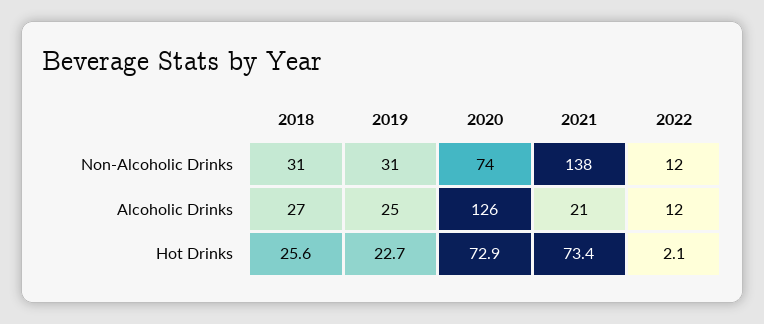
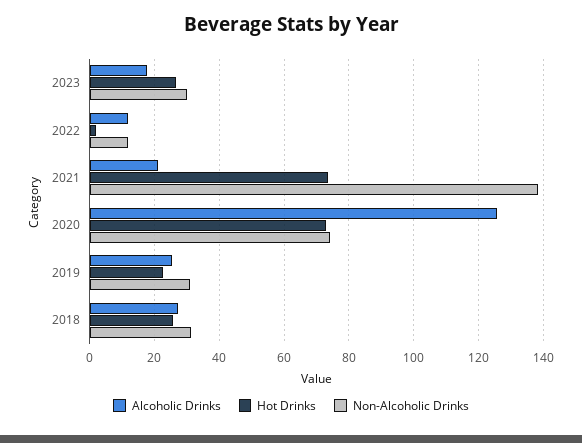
Alcoholic Drinks, 2023: none -> 18
Hot Drinks, 2023: none -> 26
Non-Alcoholic Drinks, 2023: none -> 30

